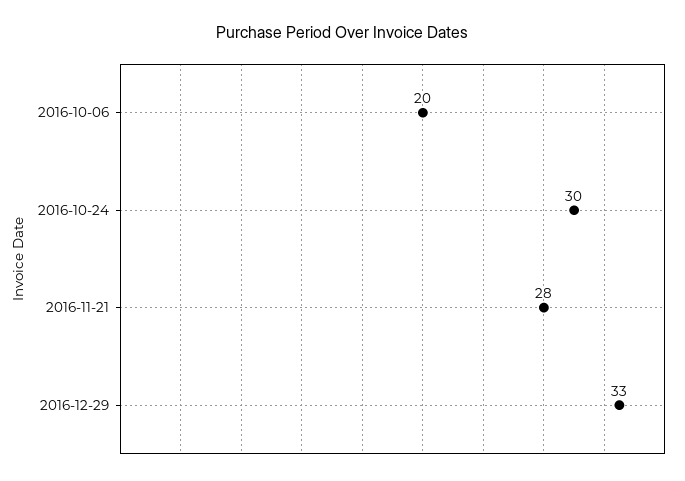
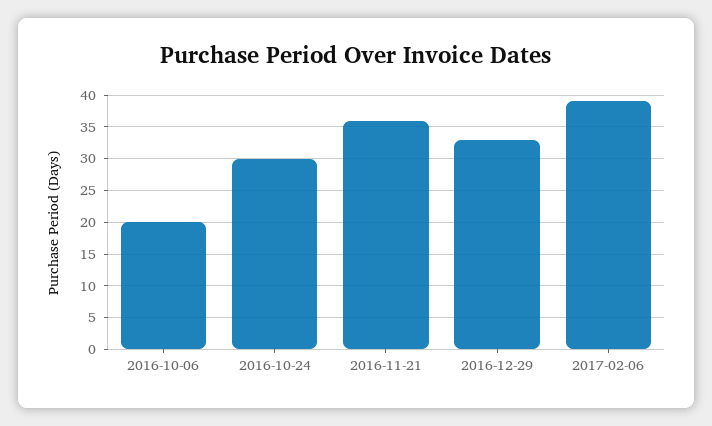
2016-11-21: 28 -> 36
2017-02-06: none -> 39

